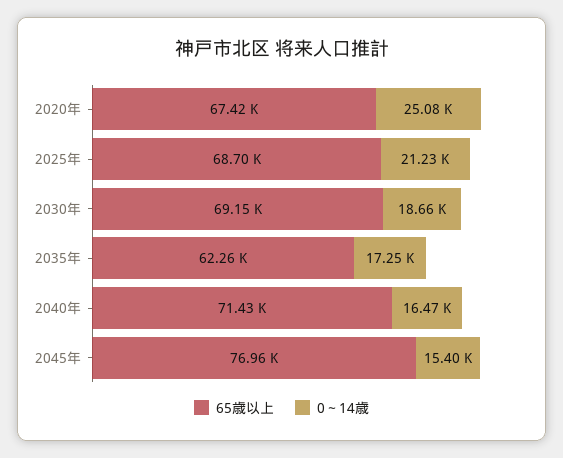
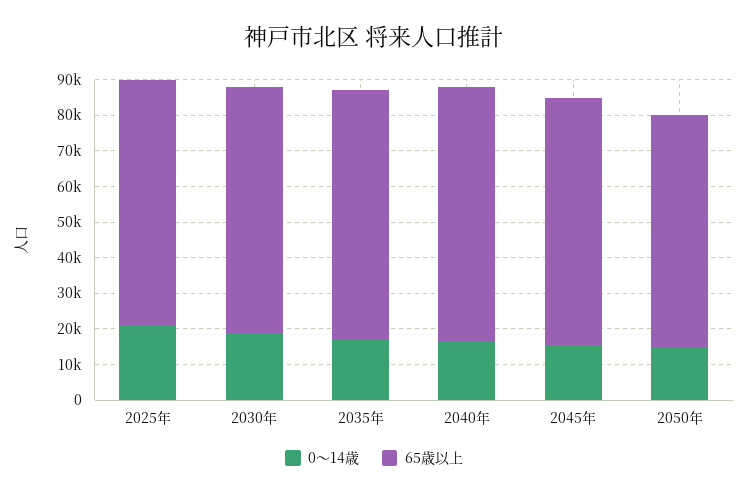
65歳以上, 2020年: 67420 -> none
0～14歳, 2020年: 25080 -> none
65歳以上, 2035年: 62260 -> 70000
65歳以上, 2045年: 76960 -> 70000
0～14歳, 2050年: none -> 15000
65歳以上, 2050年: none -> 65000

